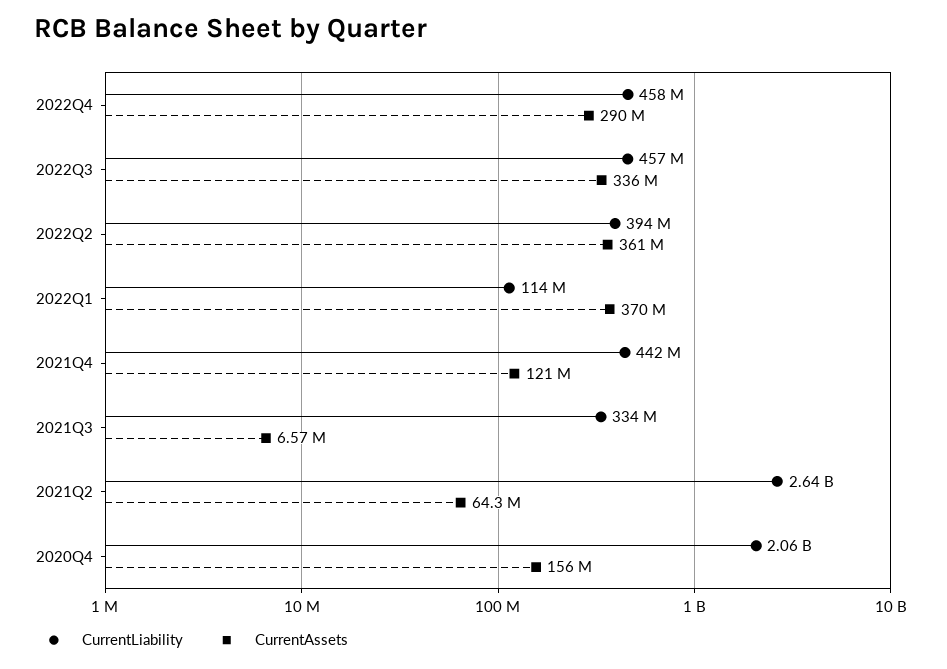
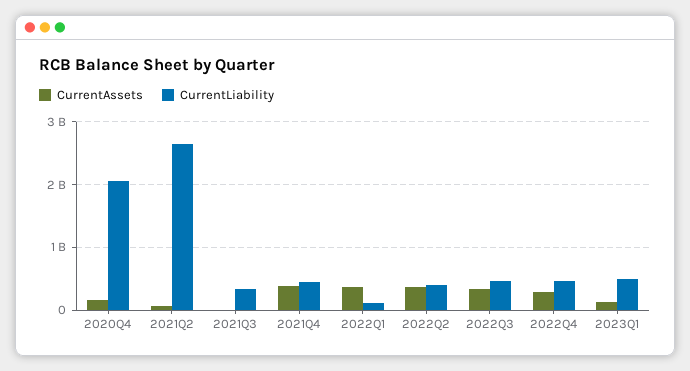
CurrentAssets, 2021Q4: 121000000 -> 400000000
CurrentAssets, 2023Q1: none -> 100000000
CurrentLiability, 2023Q1: none -> 500000000

